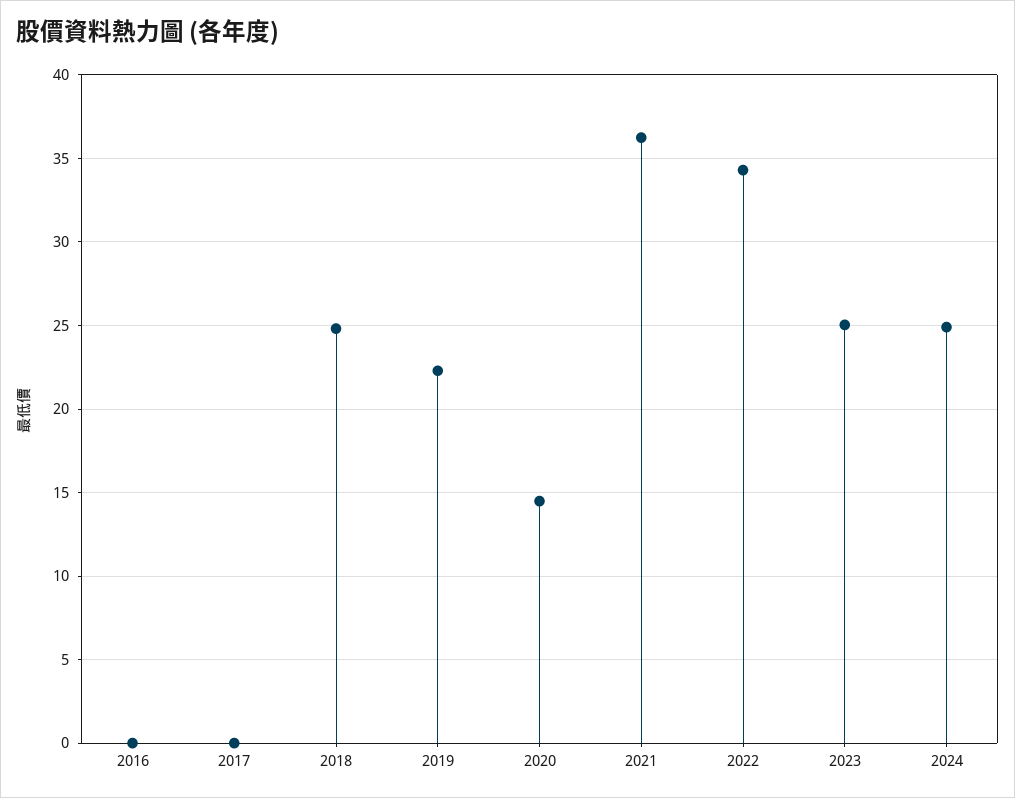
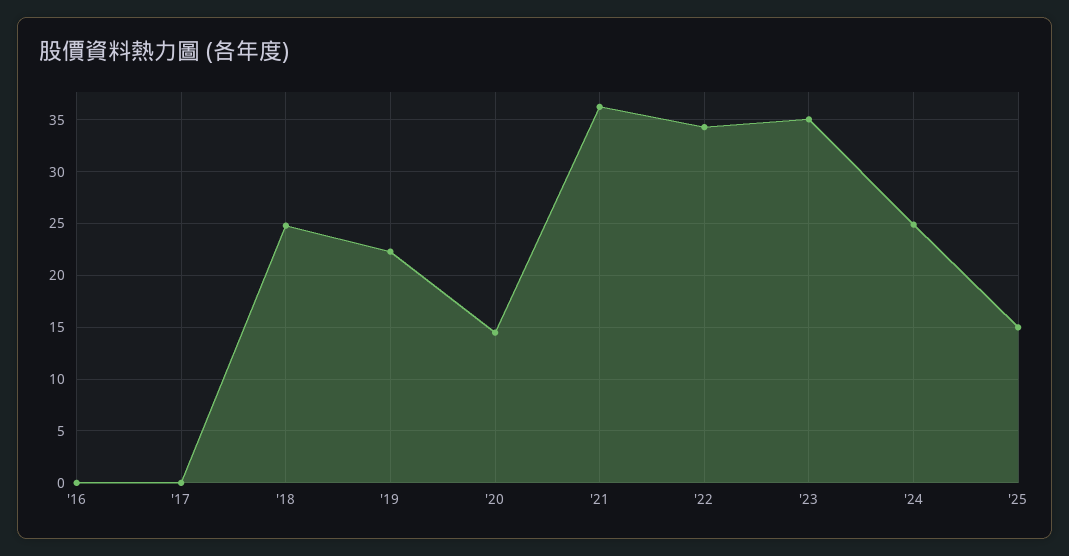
2023: 25 -> 35
'25: none -> 15

